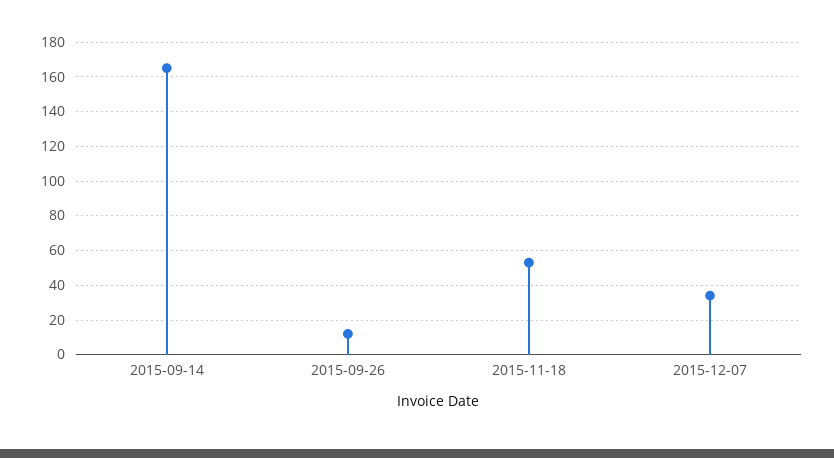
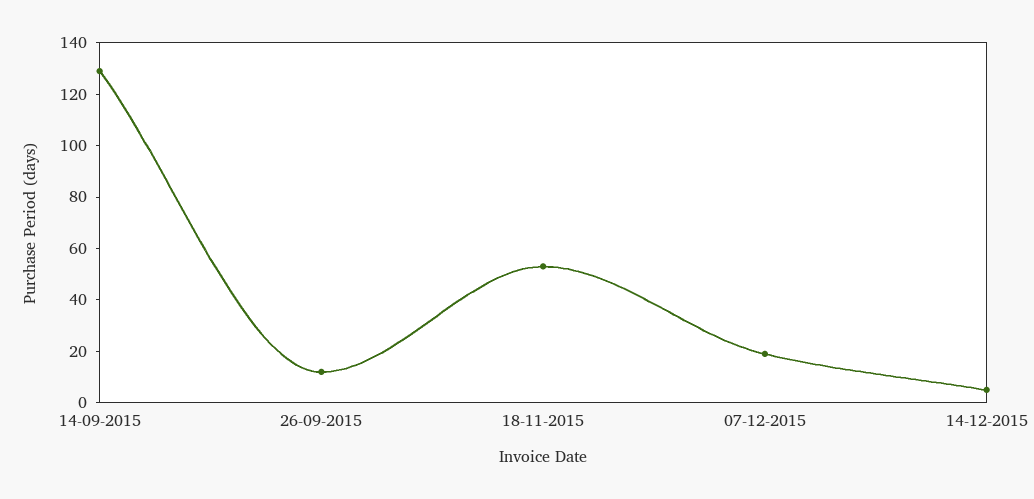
2015-09-14: 165 -> 130
2015-12-07: 35 -> 20
14-12-2015: none -> 5

